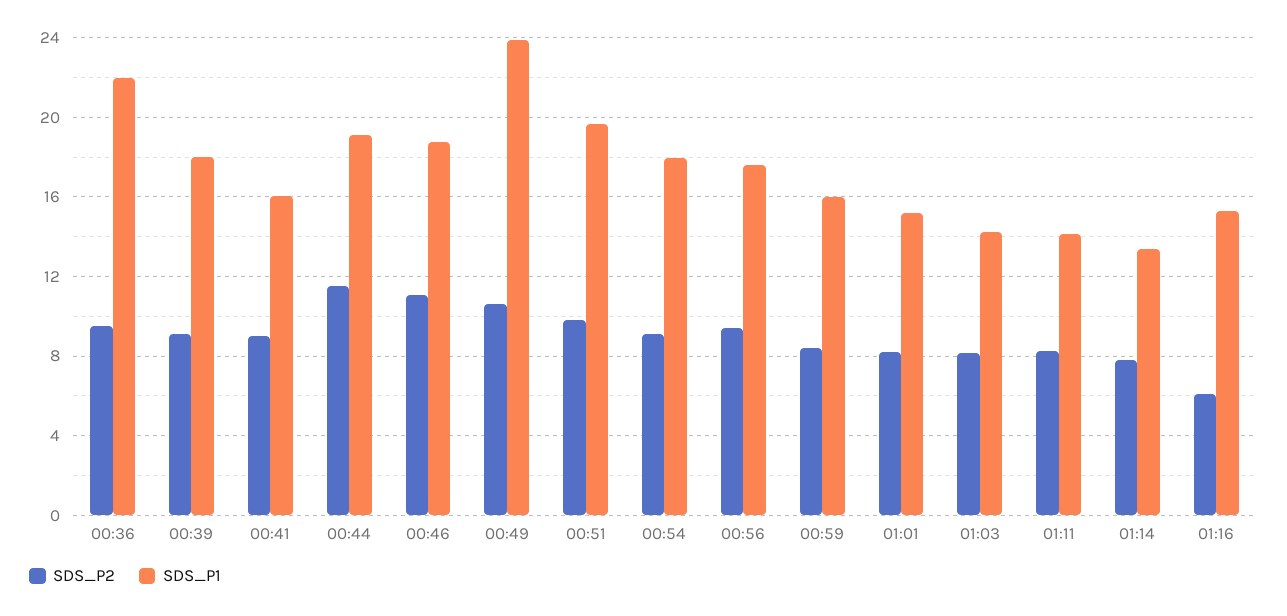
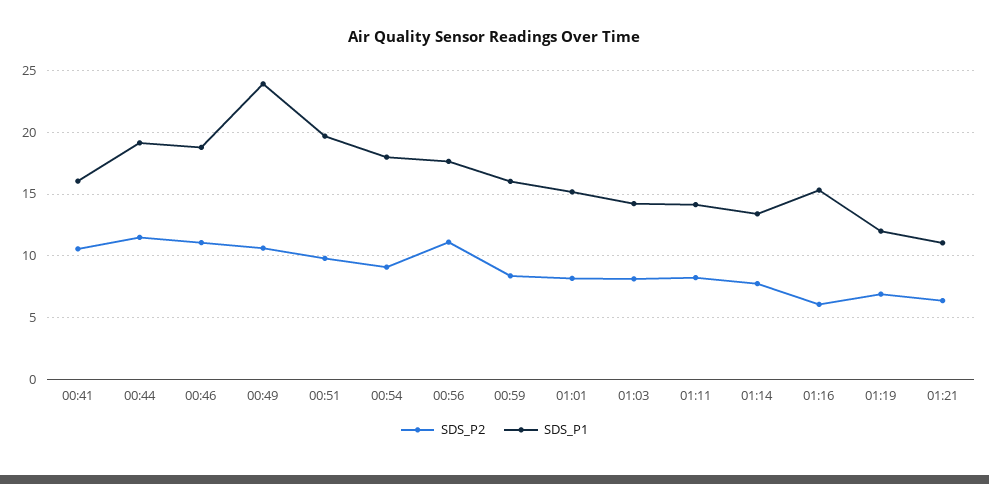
SDS_P2, 00:36: 9.5 -> none
SDS_P1, 00:36: 22 -> none
SDS_P2, 00:39: 9 -> none
SDS_P1, 00:39: 18 -> none
SDS_P2, 00:41: 9 -> 10.5
SDS_P2, 00:56: 9.5 -> 11
SDS_P2, 01:19: none -> 7
SDS_P1, 01:19: none -> 12
SDS_P2, 01:21: none -> 6.5
SDS_P1, 01:21: none -> 11

